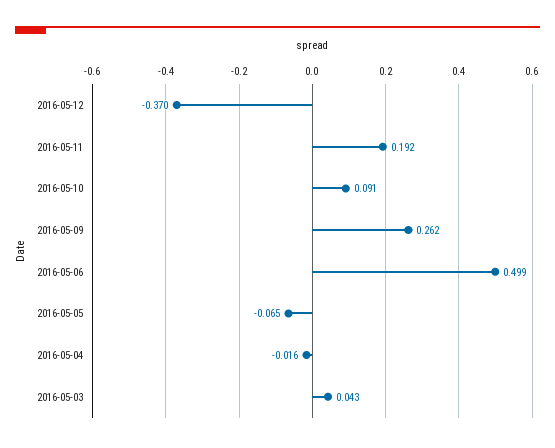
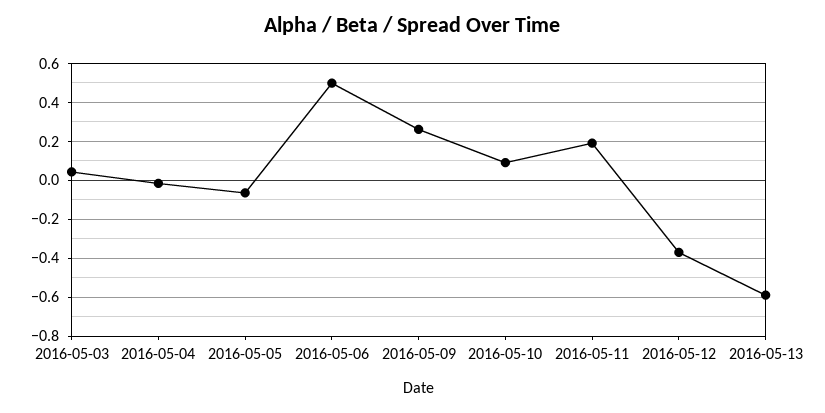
2016-05-13: none -> -0.6

